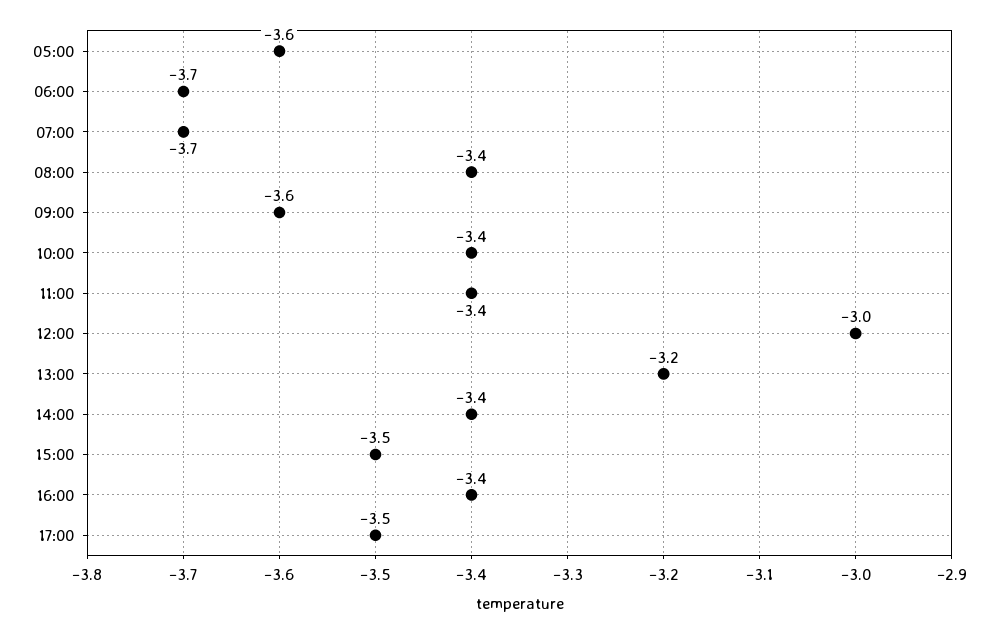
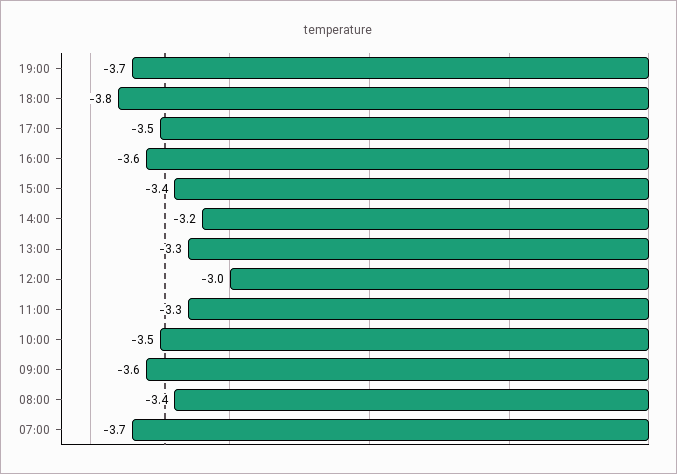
05:00: -3.6 -> none
06:00: -3.7 -> none
10:00: -3.4 -> -3.5
11:00: -3.4 -> -3.3
13:00: -3.2 -> -3.3
14:00: -3.4 -> -3.2
15:00: -3.5 -> -3.4
16:00: -3.4 -> -3.6
19:00: none -> -3.7
18:00: none -> -3.8

